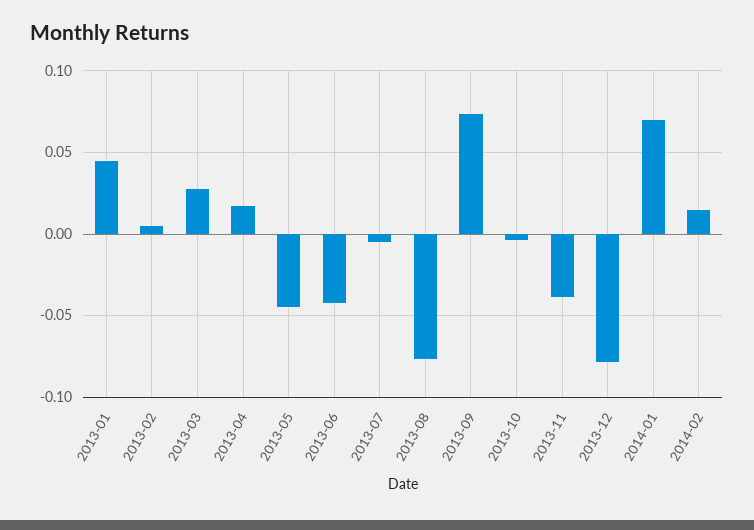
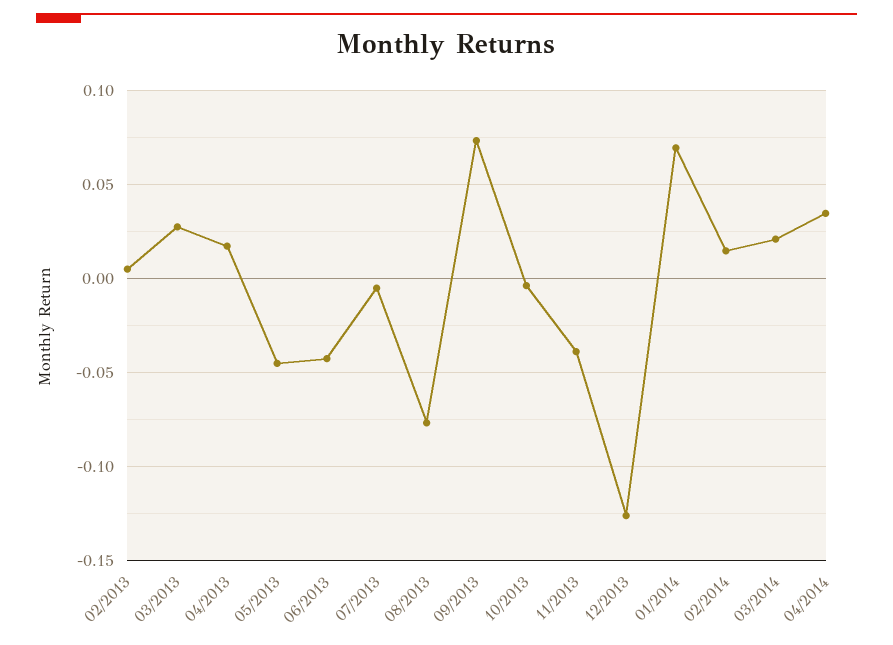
2013-01: 0.045 -> none
2013-12: -0.08 -> -0.125
03/2014: none -> 0.02
04/2014: none -> 0.035

